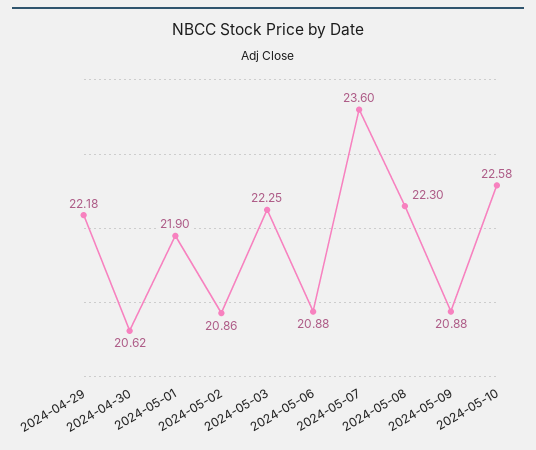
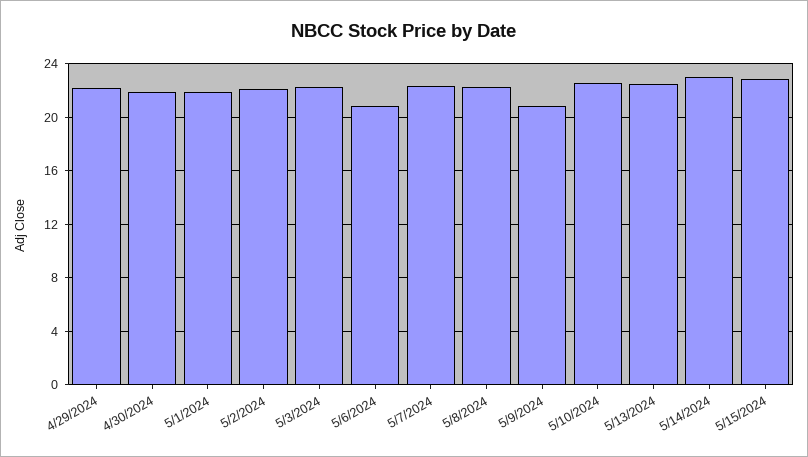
2024-04-30: 20.62 -> 22
2024-05-02: 20.86 -> 22
2024-05-07: 23.6 -> 22.5
5/13/2024: none -> 22.5
5/14/2024: none -> 23
5/15/2024: none -> 23

